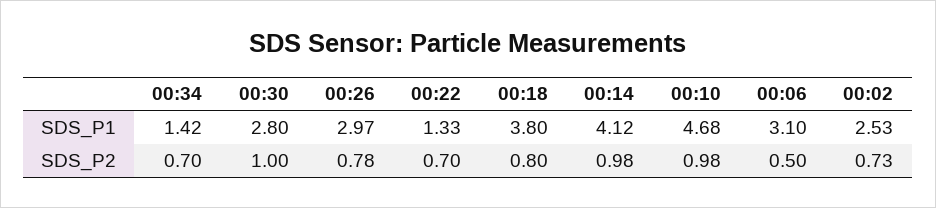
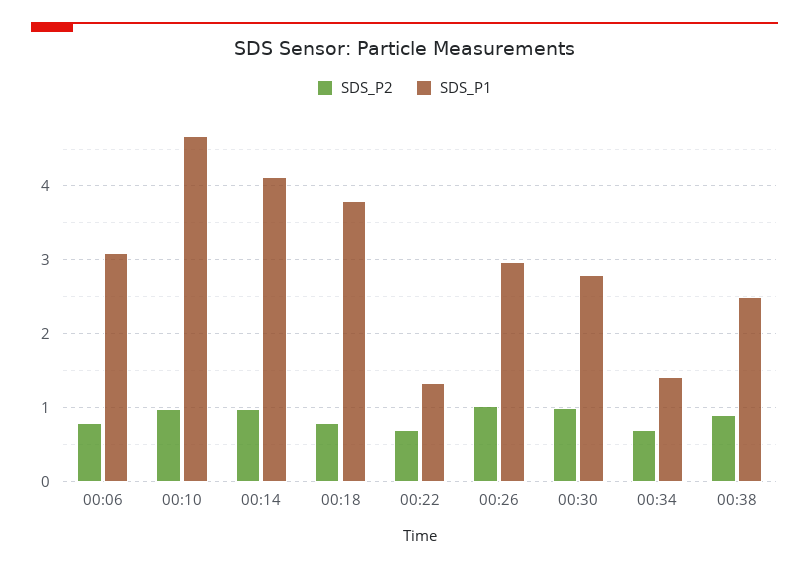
SDS_P1, 00:02: 2.53 -> none
SDS_P2, 00:26: 0.78 -> 1
SDS_P2, 00:06: 0.5 -> 0.8
SDS_P2, 00:02: 0.73 -> none
SDS_P2, 00:38: none -> 0.9
SDS_P1, 00:38: none -> 2.5

